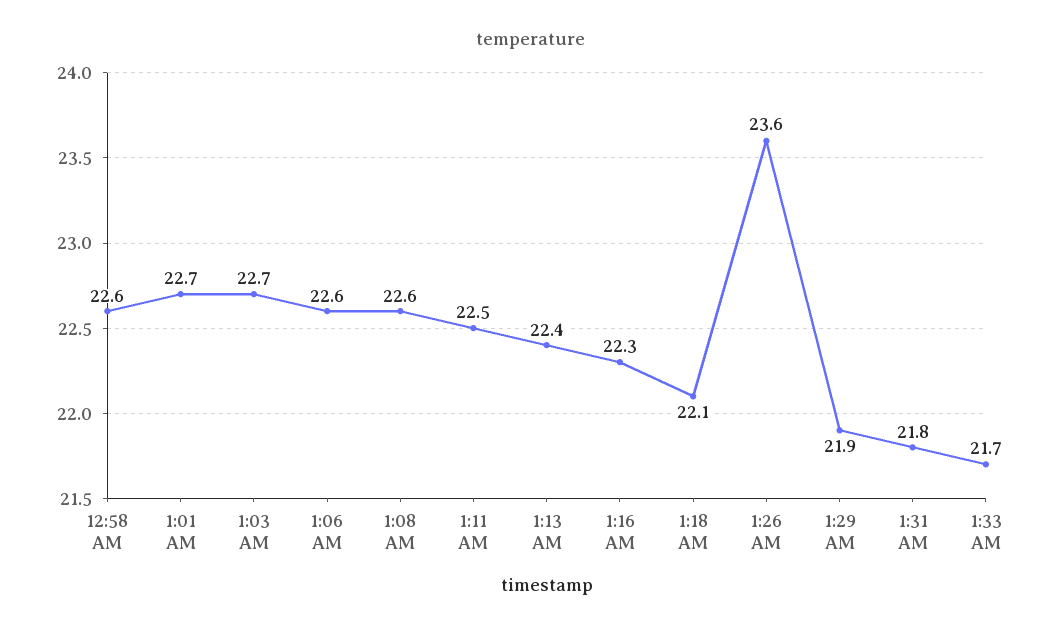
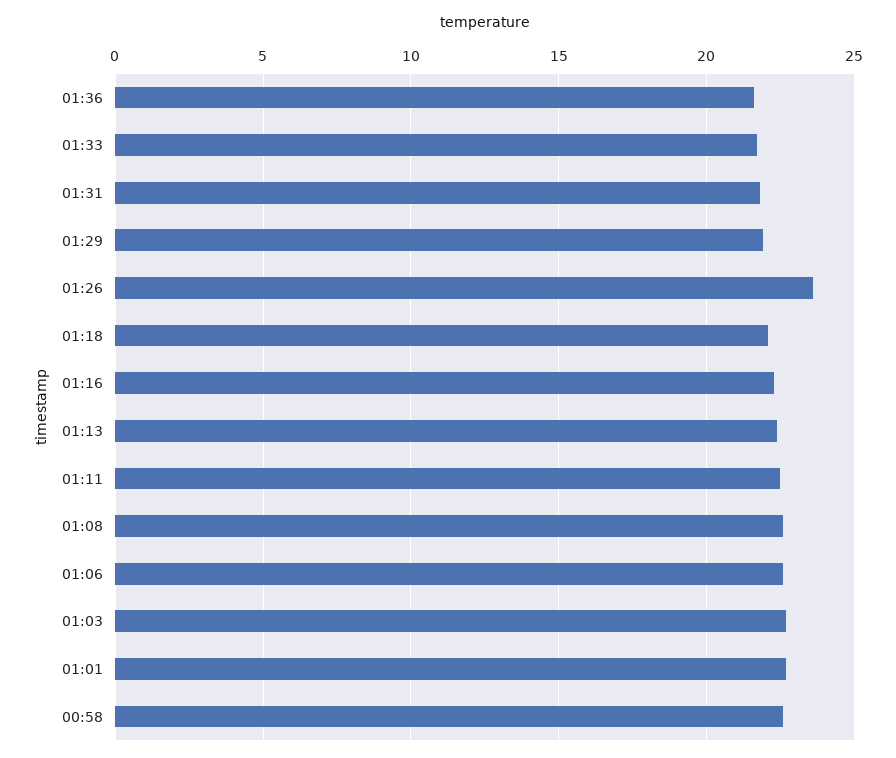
01:36: none -> 21.5

